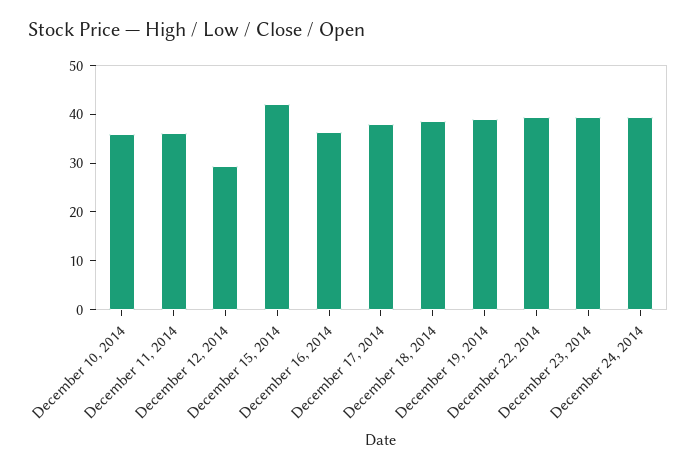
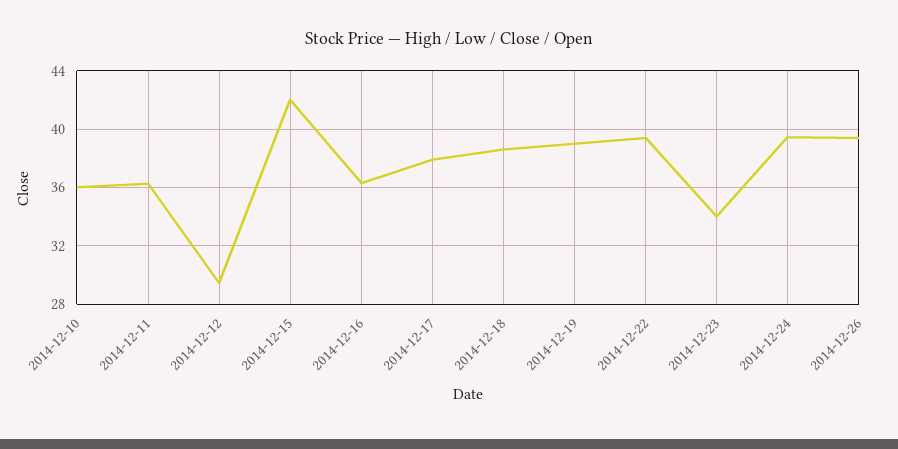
December 23, 2014: 40 -> 34
2014-12-26: none -> 39.5

